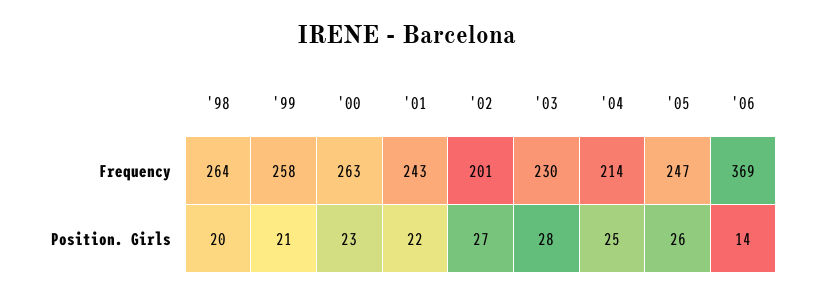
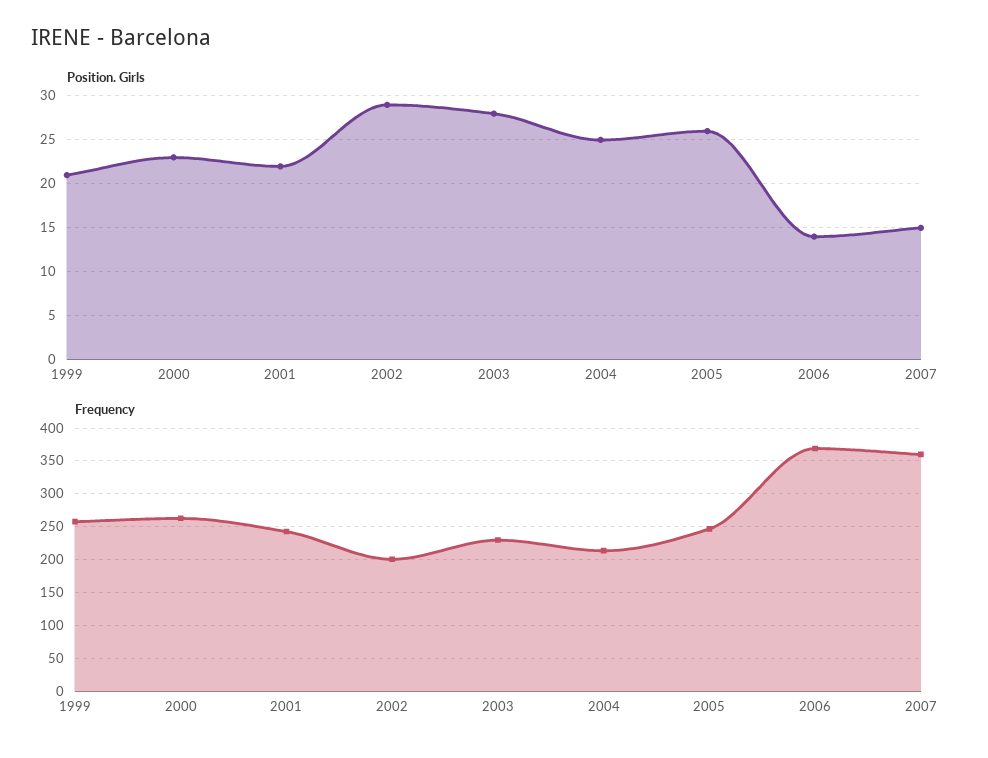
Frequency, '98: 264 -> none
Position. Girls, '98: 20 -> none
Position. Girls, '02: 27 -> 29
Position. Girls, 2007: none -> 15
Frequency, 2007: none -> 360

